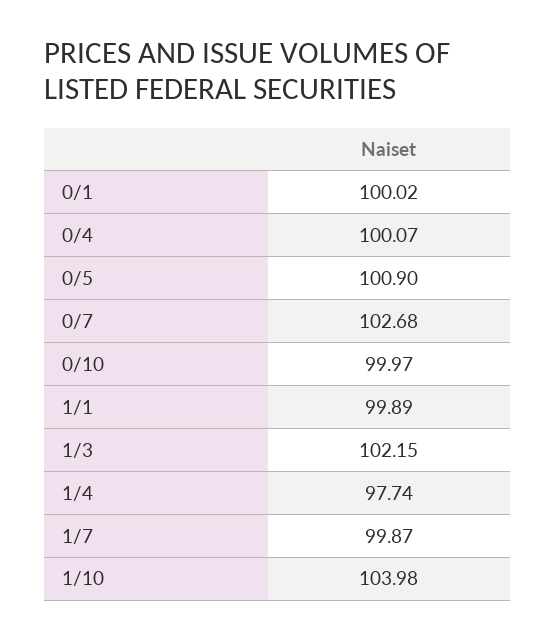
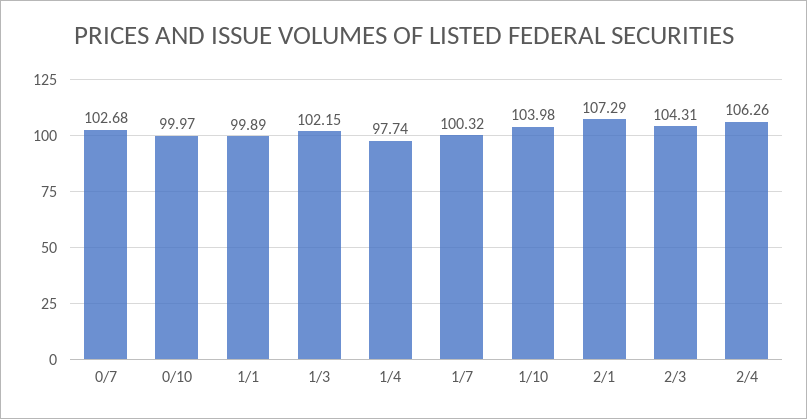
0/1: 100.02 -> none
0/4: 100.07 -> none
0/5: 100.9 -> none
1/7: 99.87 -> 100.32
2/1: none -> 107.29
2/3: none -> 104.31
2/4: none -> 106.26

